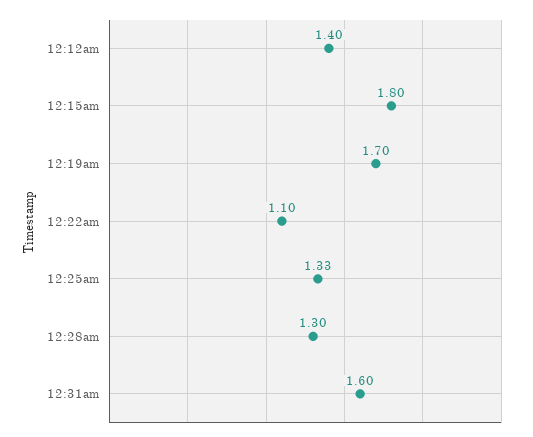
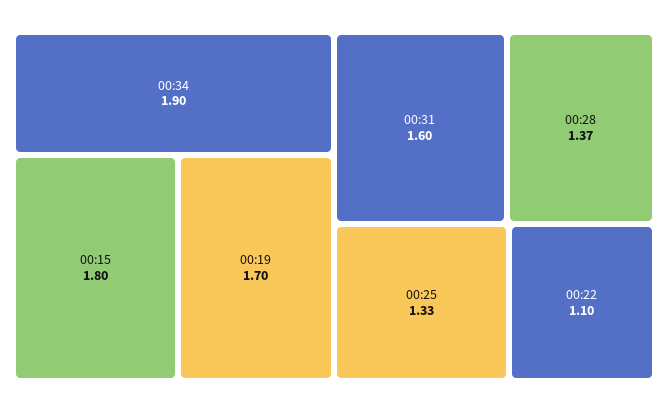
12:12am: 1.4 -> none
12:28am: 1.3 -> 1.37
00:34: none -> 1.9

